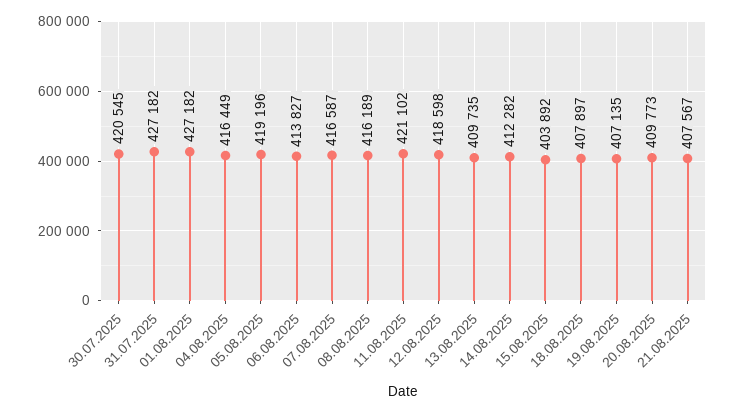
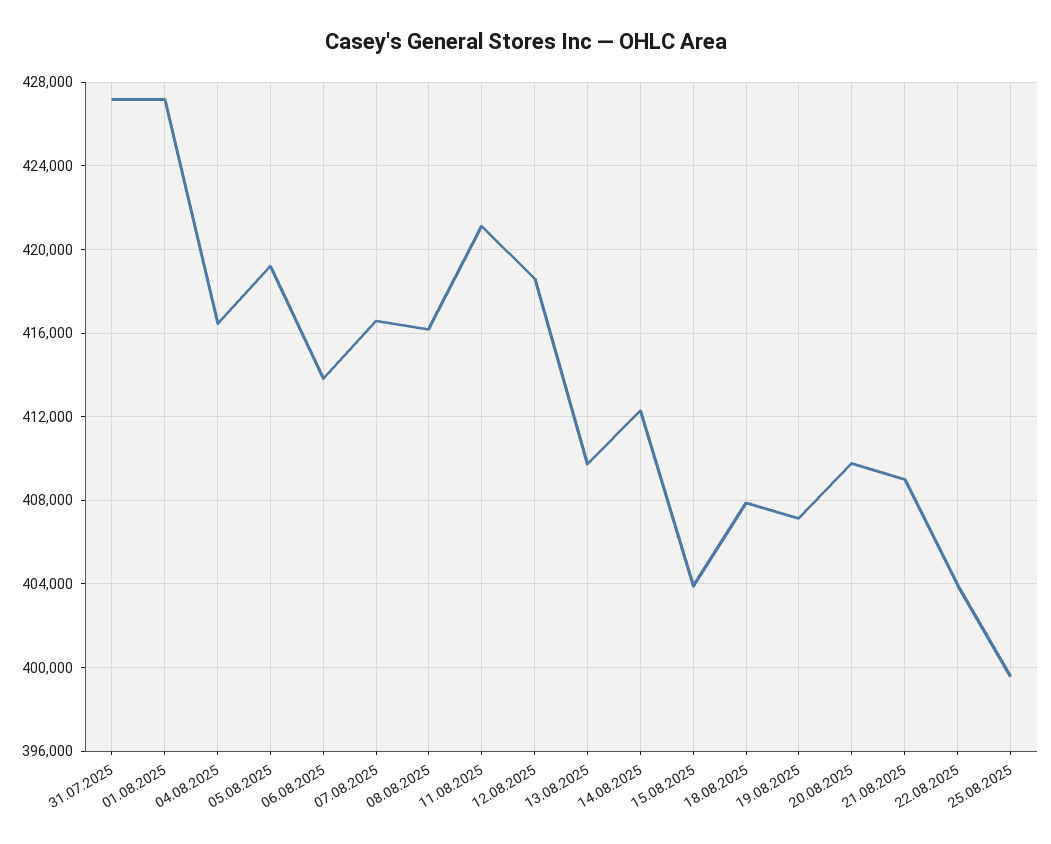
30.07.2025: 420545 -> none
21.08.2025: 407567 -> 409000
22.08.2025: none -> 404000
25.08.2025: none -> 399500

